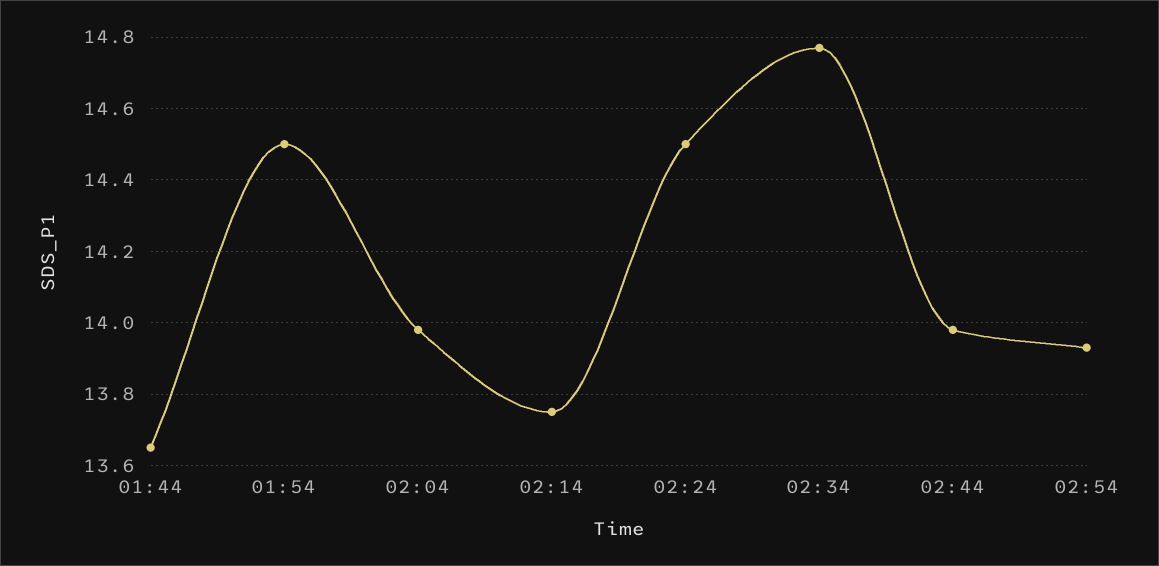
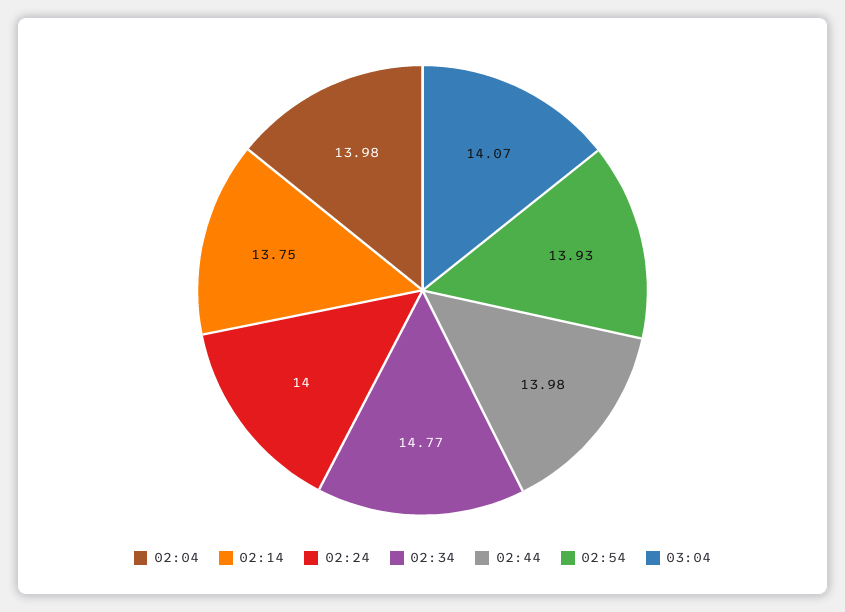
01:44: 13.65 -> none
01:54: 14.5 -> none
02:24: 14.5 -> 14
03:04: none -> 14.07

